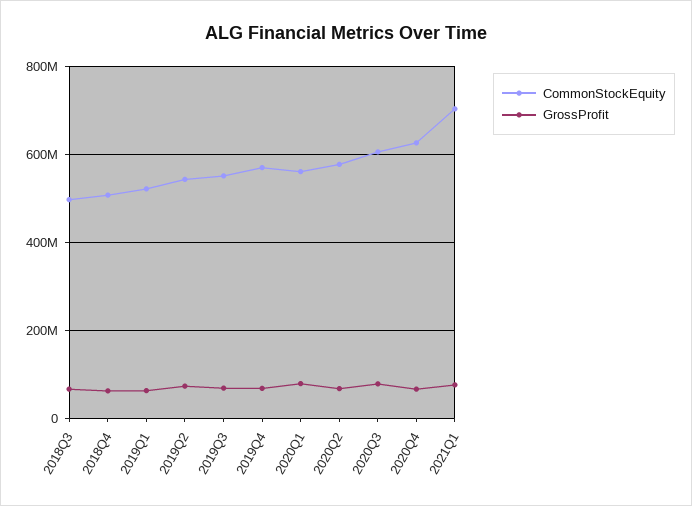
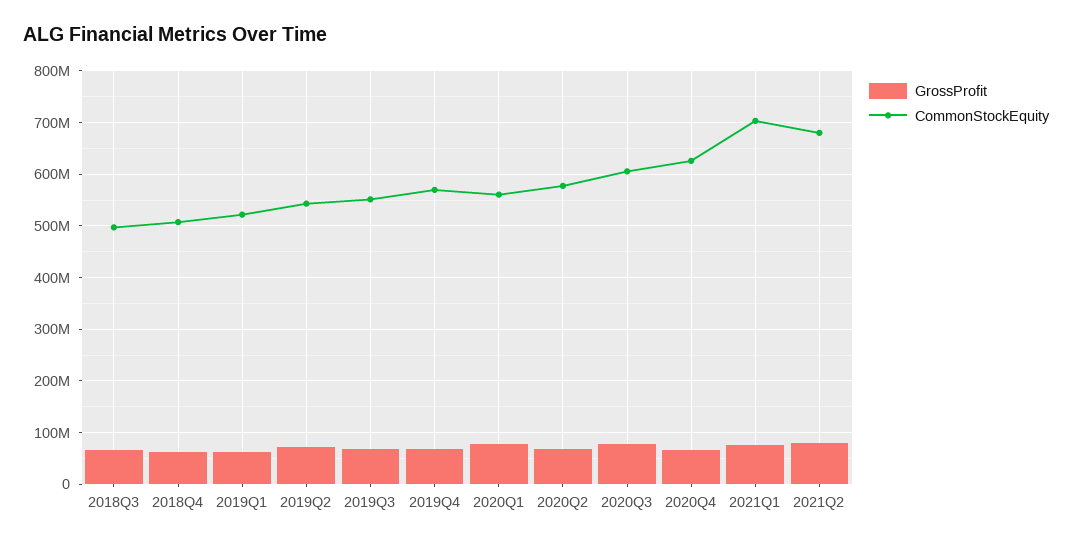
GrossProfit, 2021Q2: none -> 80000000
CommonStockEquity, 2021Q2: none -> 680000000

